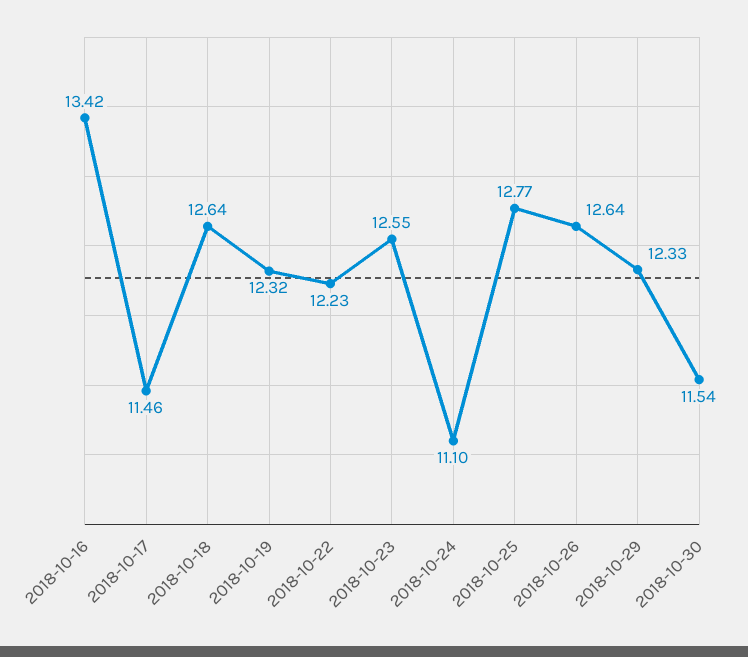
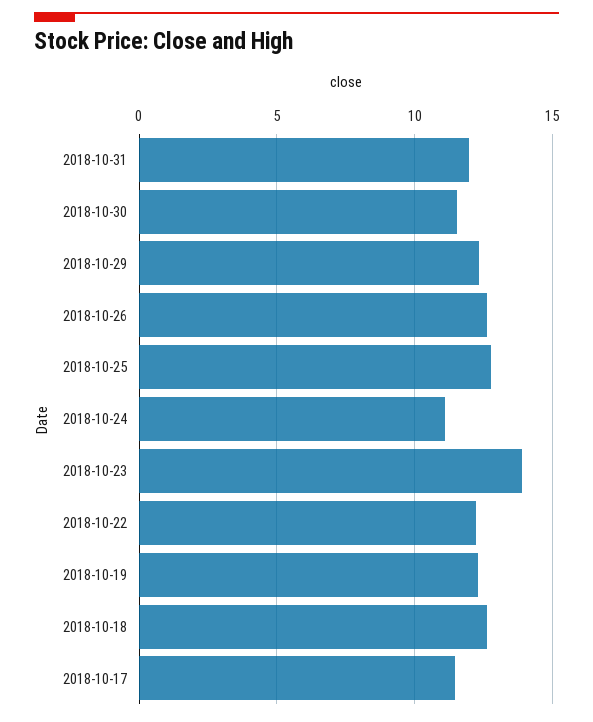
2018-10-16: 13.42 -> none
2018-10-23: 12.55 -> 14
2018-10-31: none -> 12

